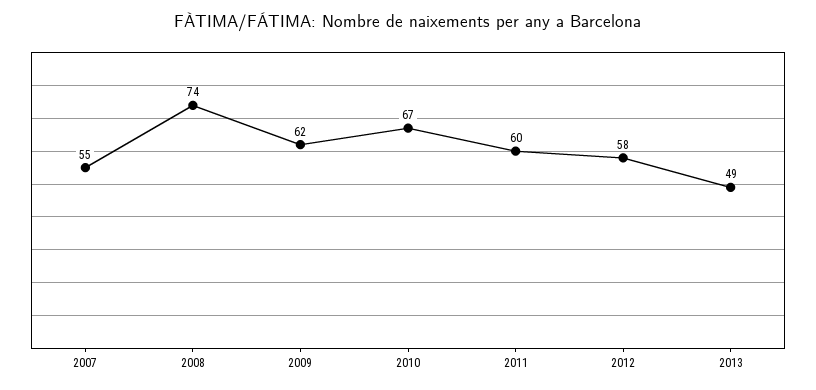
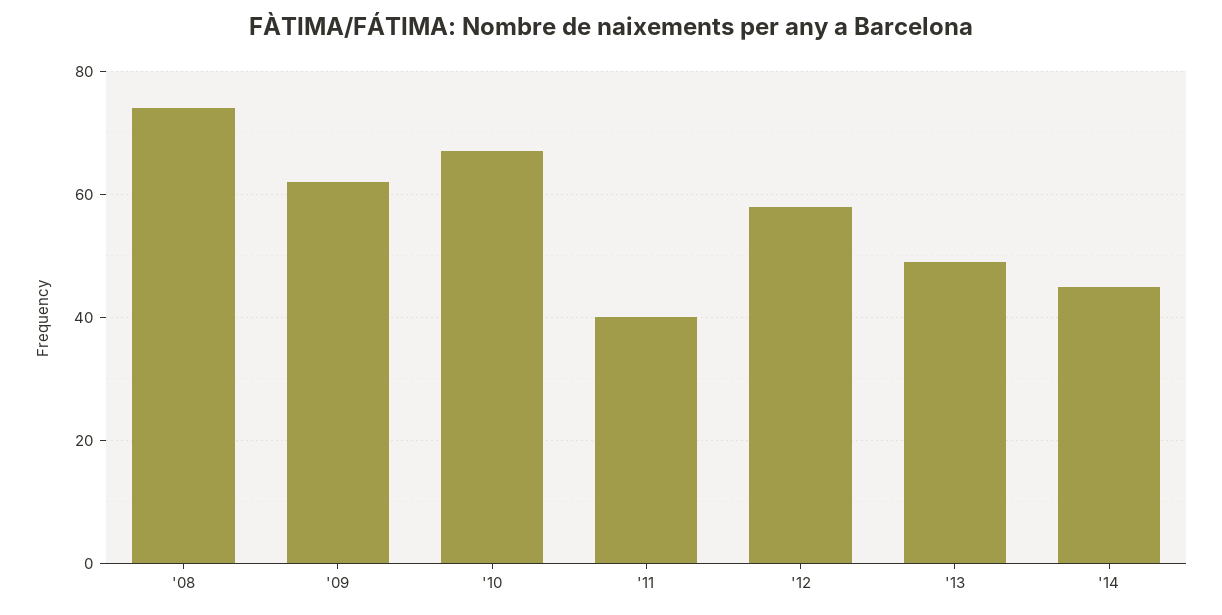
2007: 55 -> none
2011: 60 -> 40
'14: none -> 45

